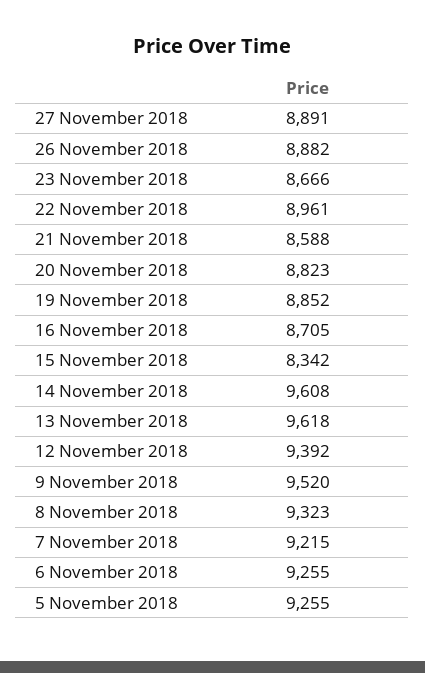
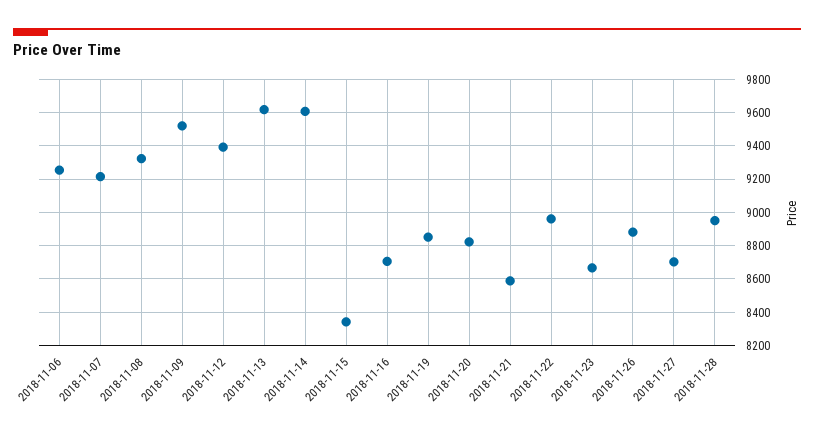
27 November 2018: 8891 -> 8700
5 November 2018: 9255 -> none
2018-11-28: none -> 8950

